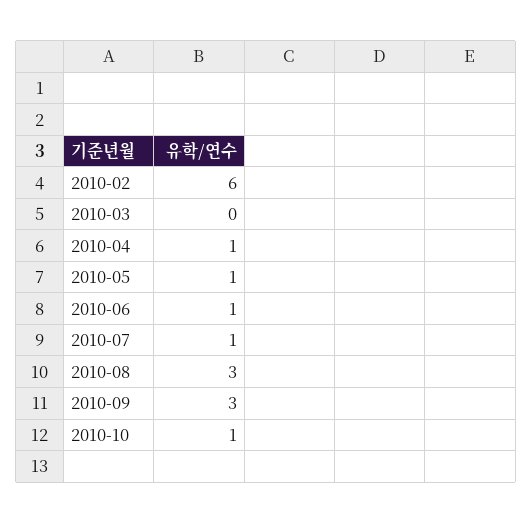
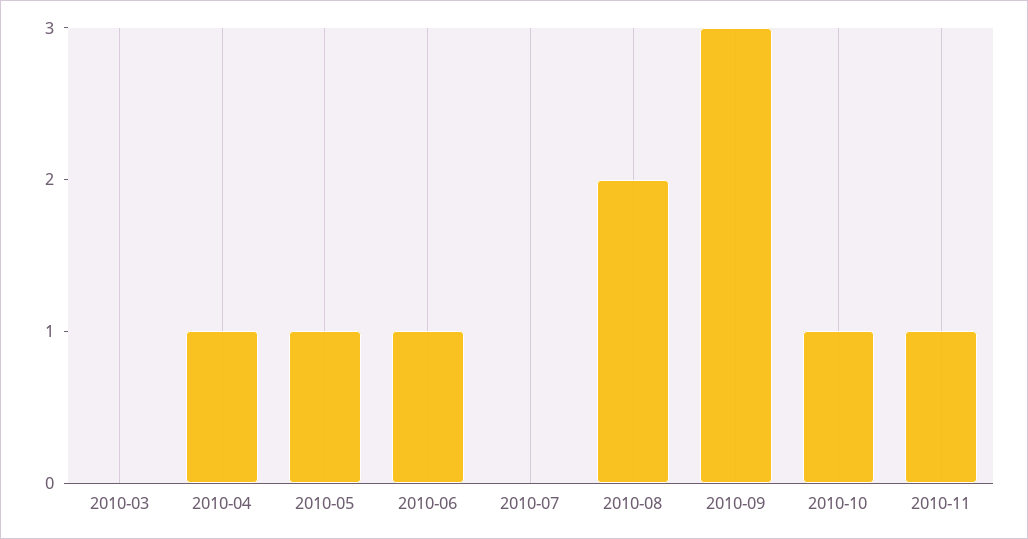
2010-02: 6 -> none
2010-07: 1 -> 0
2010-08: 3 -> 2
2010-11: none -> 1

